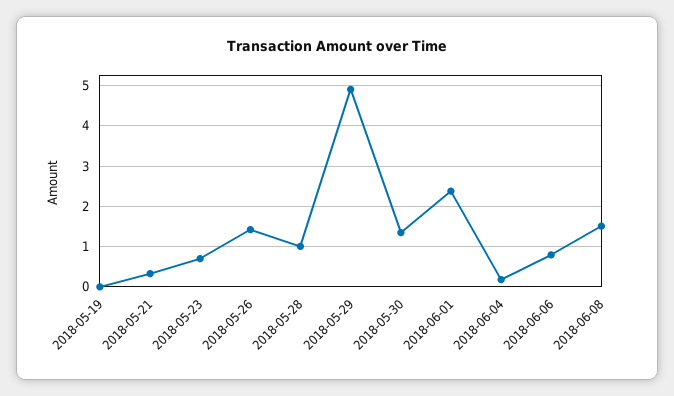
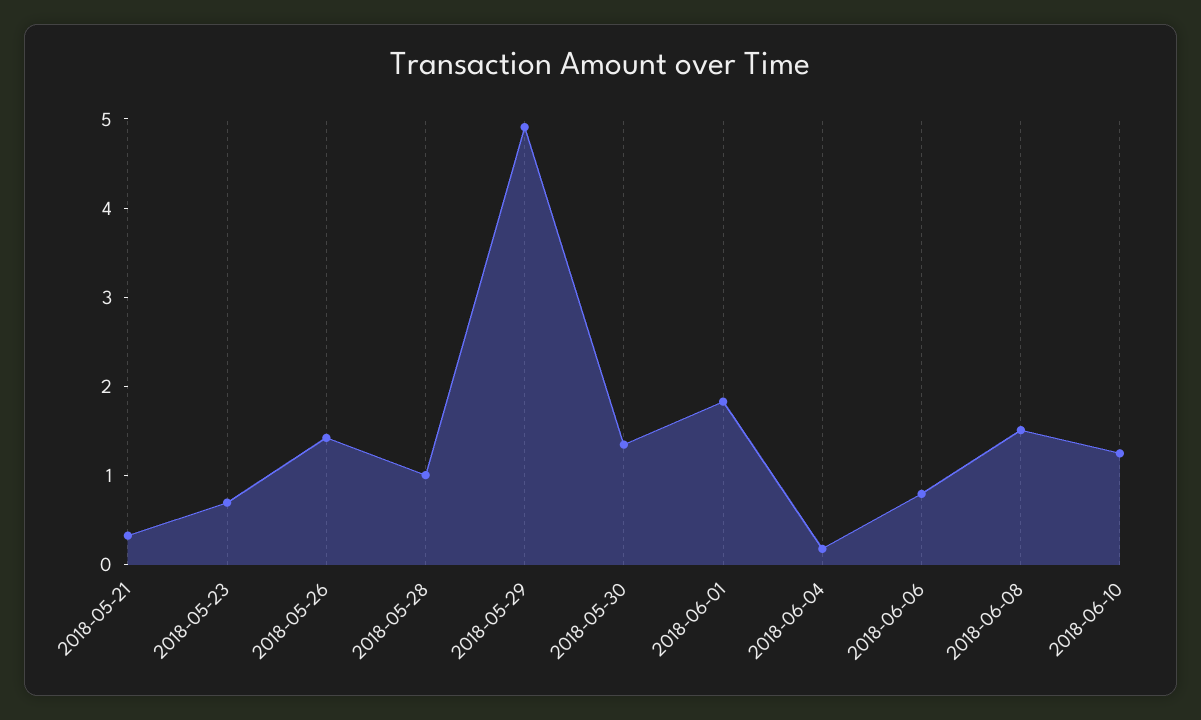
2018-05-19: 0 -> none
2018-06-01: 2.4 -> 1.8
2018-06-10: none -> 1.2

